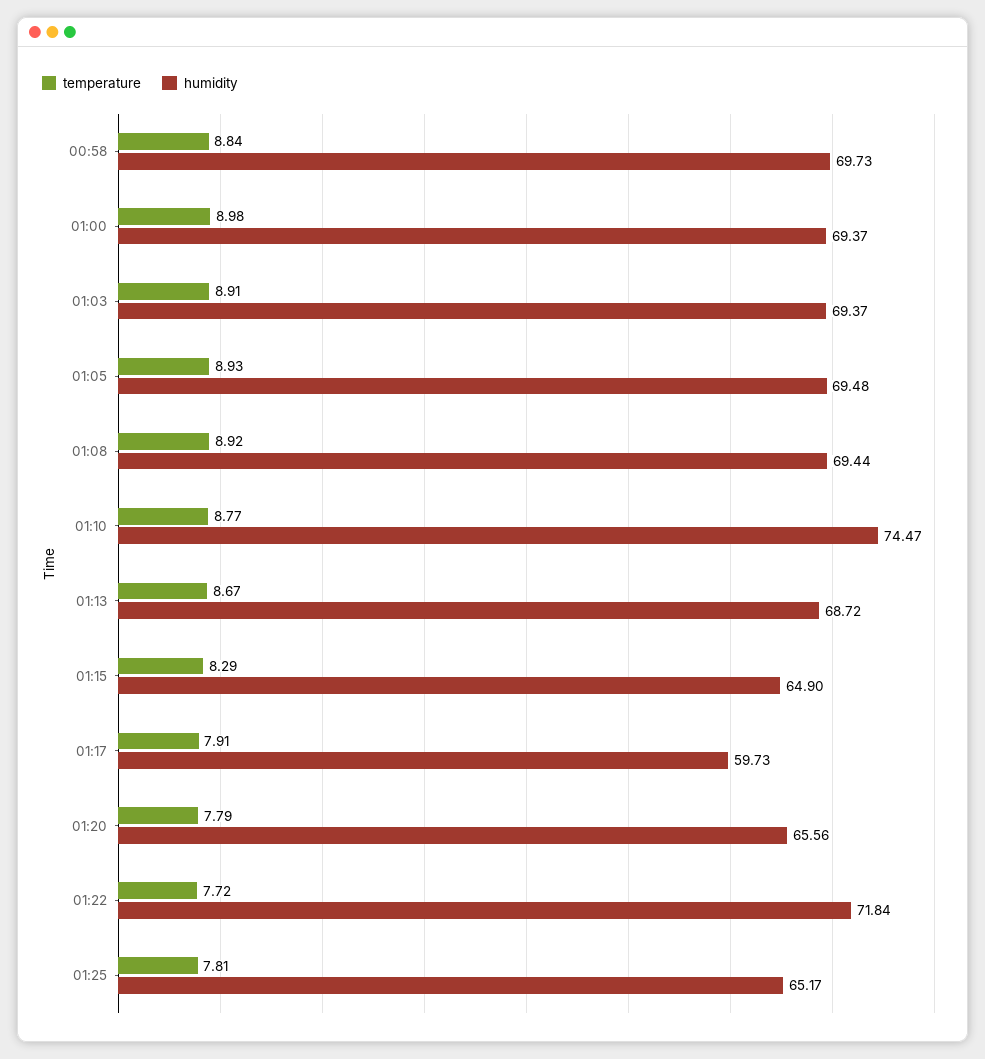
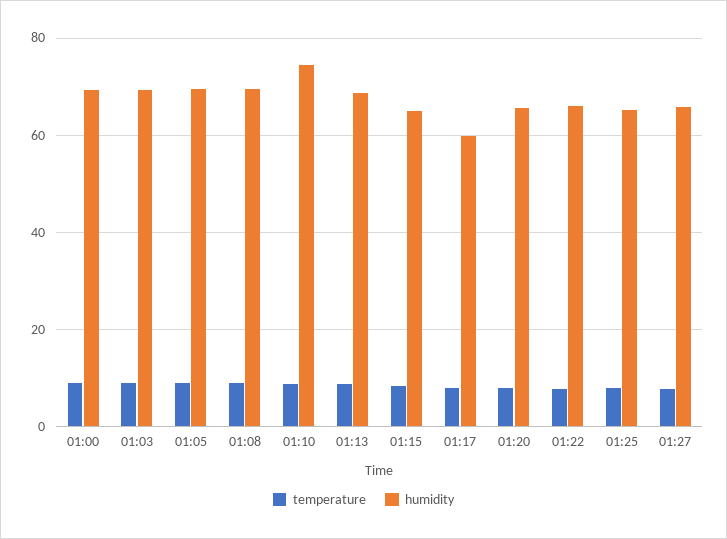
temperature, 00:58: 8.84 -> none
humidity, 00:58: 69.73 -> none
humidity, 01:22: 71.84 -> 66
temperature, 01:27: none -> 8
humidity, 01:27: none -> 66

